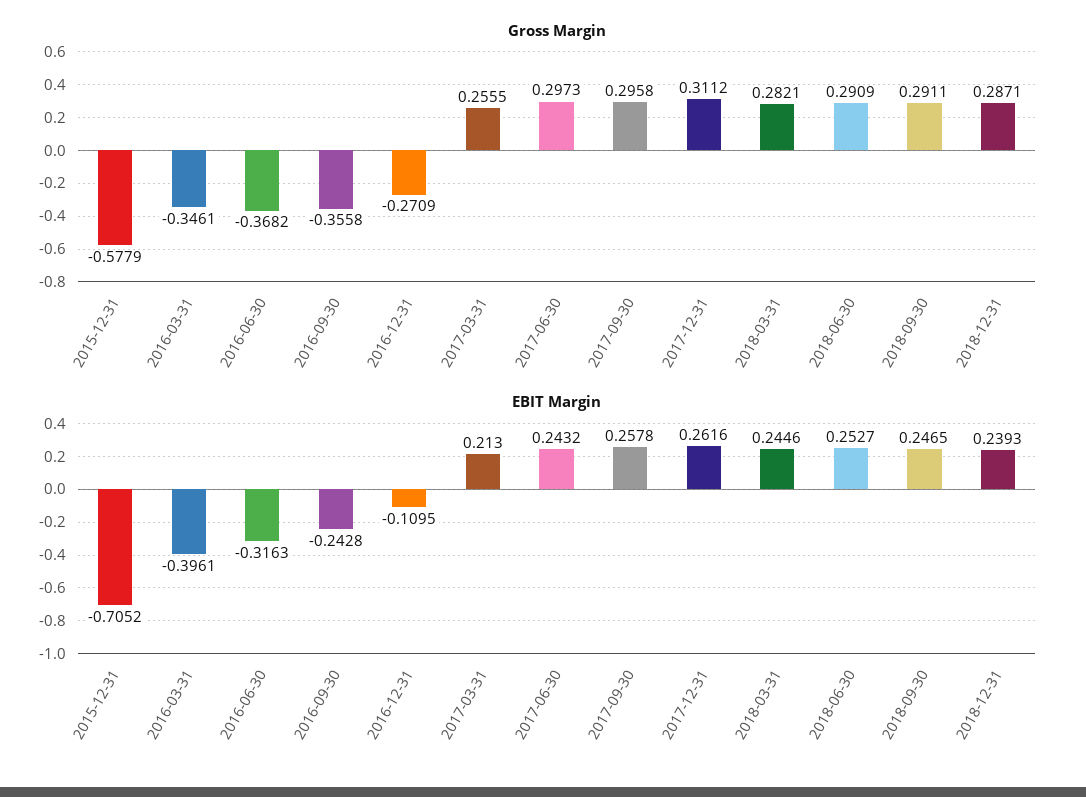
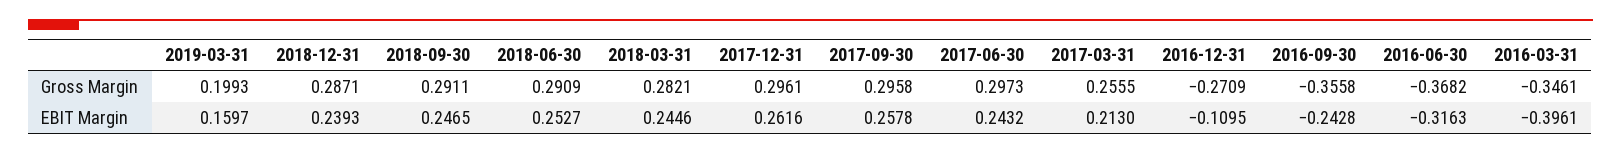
Gross Margin, 2015-12-31: -0.5779 -> none
Gross Margin, 2017-12-31: 0.3112 -> 0.2961
EBIT Margin, 2015-12-31: -0.7052 -> none
Gross Margin, 2019-03-31: none -> 0.1993
EBIT Margin, 2019-03-31: none -> 0.1597

